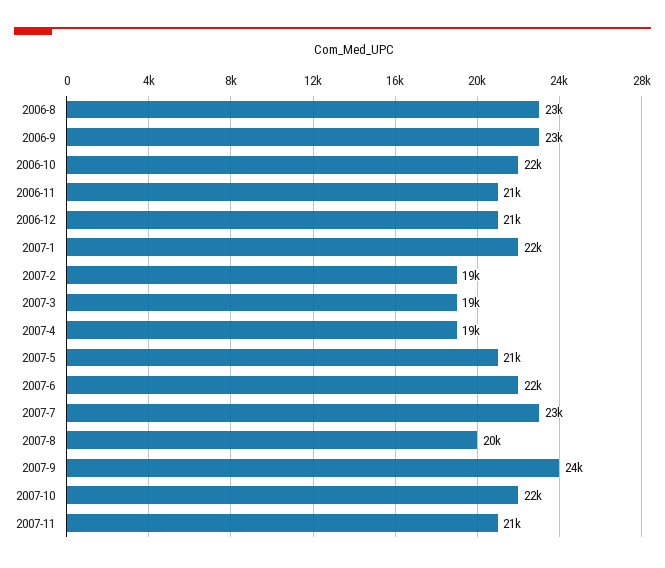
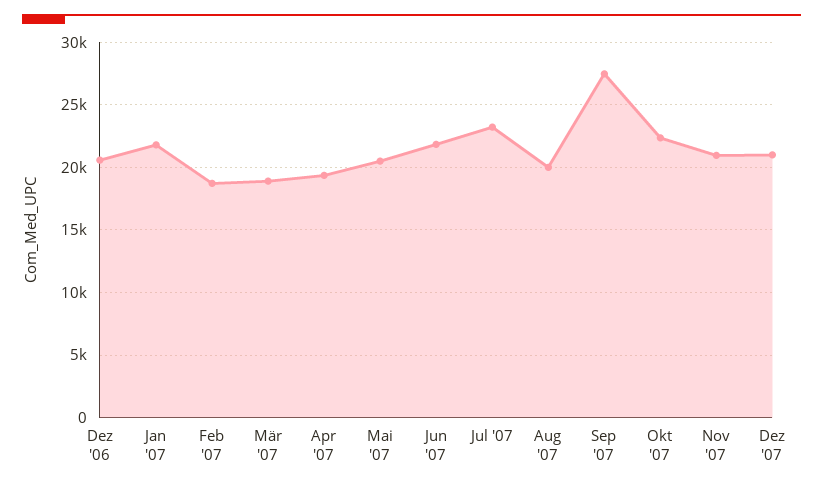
2006-8: 23000 -> none
2006-9: 23000 -> none
2006-10: 22000 -> none
2006-11: 21000 -> none
2007-9: 24000 -> 27500
Dez '07: none -> 21000

